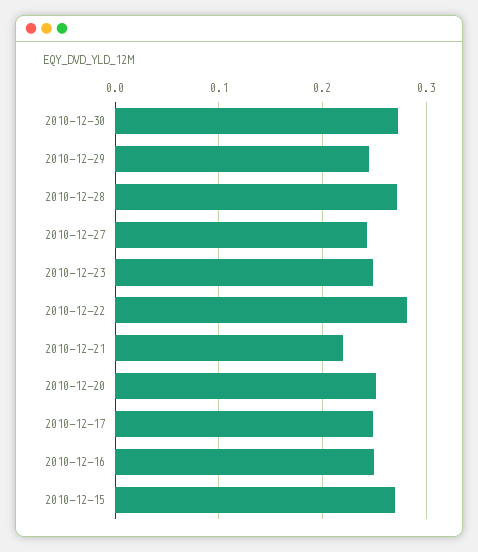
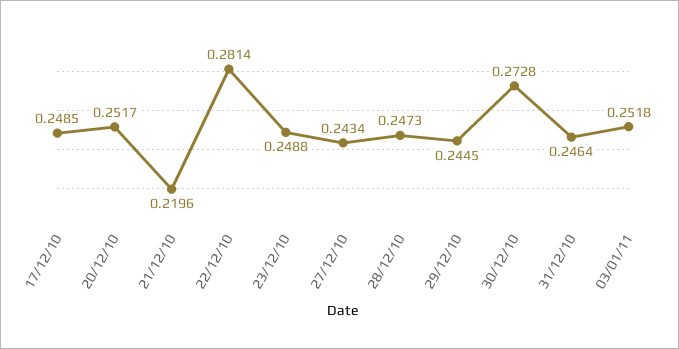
2010-12-28: 0.27 -> 0.2473
2010-12-16: 0.25 -> none
2010-12-15: 0.27 -> none
31/12/10: none -> 0.2464
03/01/11: none -> 0.2518

